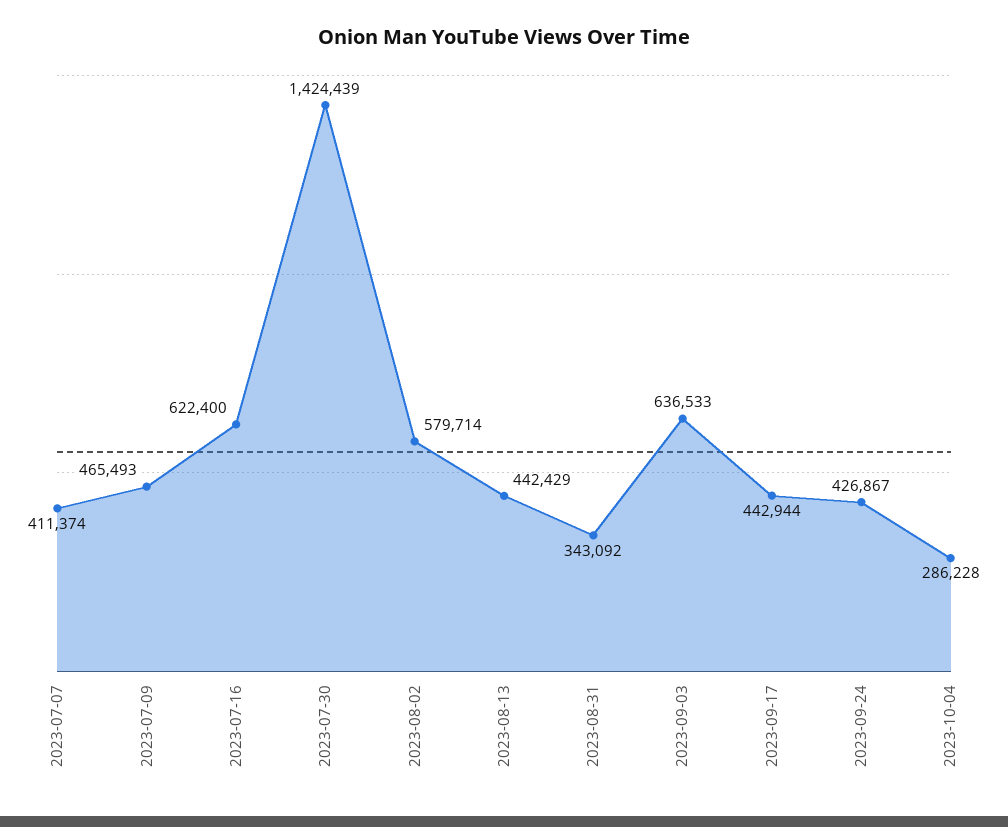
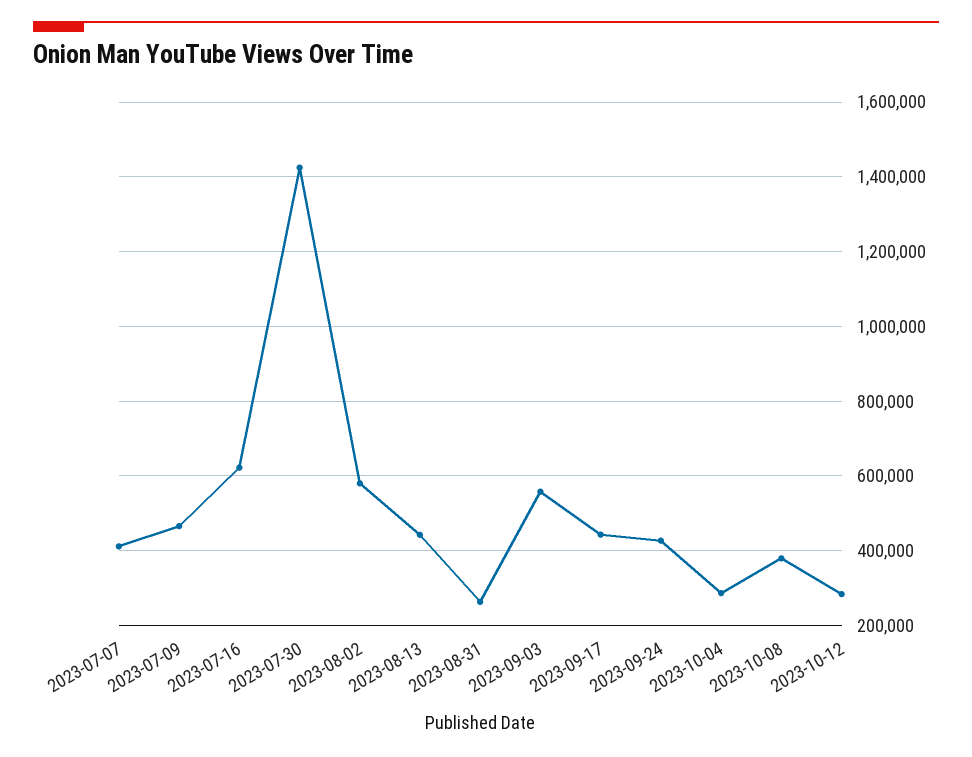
2023-08-31: 343092 -> 260000
2023-09-03: 636533 -> 560000
2023-10-08: none -> 380000
2023-10-12: none -> 280000

